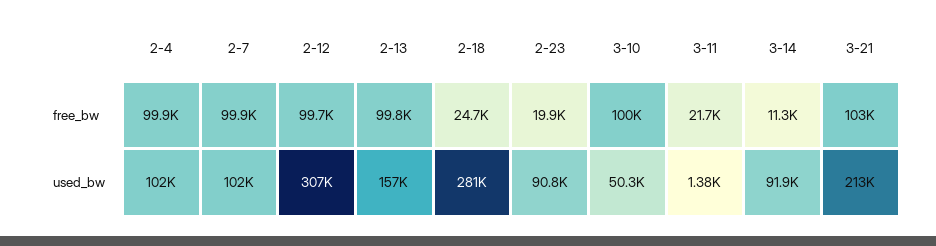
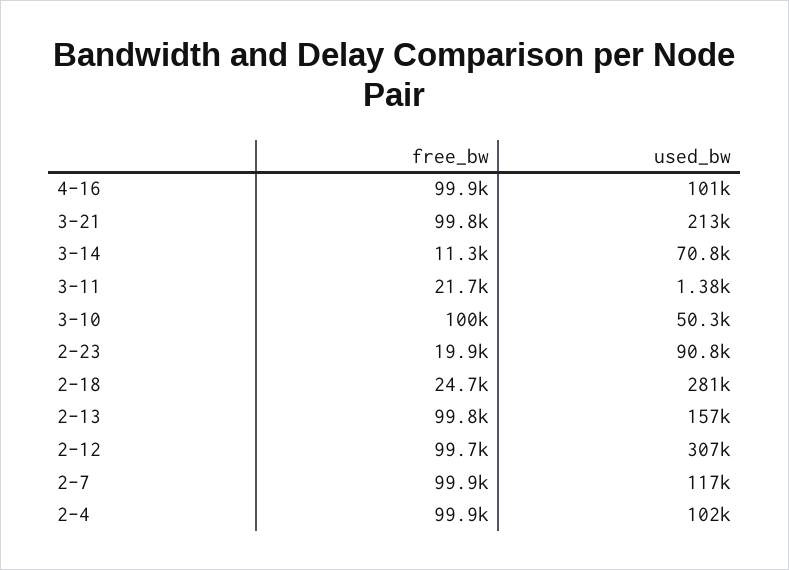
3-21, free_bw: 103000 -> 99800
2-7, used_bw: 102000 -> 117000
3-14, used_bw: 91900 -> 70800
4-16, free_bw: none -> 99900
4-16, used_bw: none -> 101000

